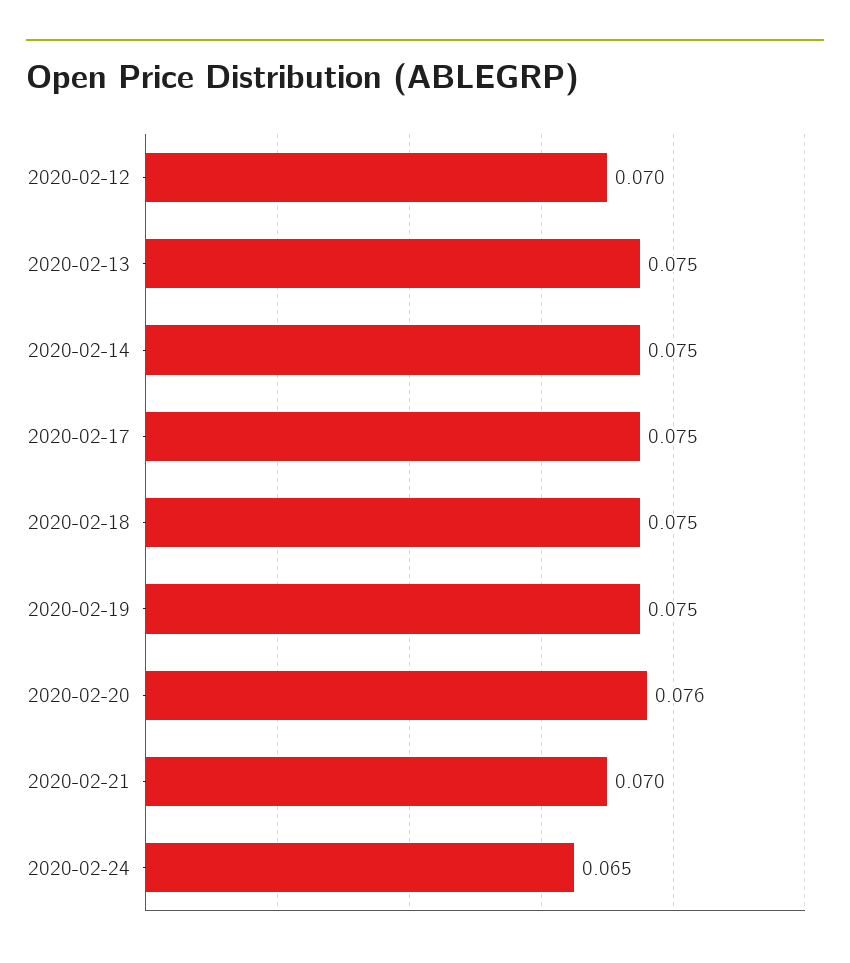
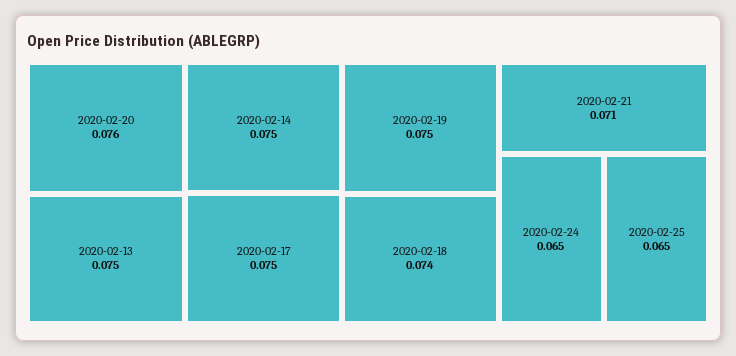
2020-02-12: 0.07 -> none
2020-02-18: 0.075 -> 0.074
2020-02-21: 0.07 -> 0.071
2020-02-25: none -> 0.065

